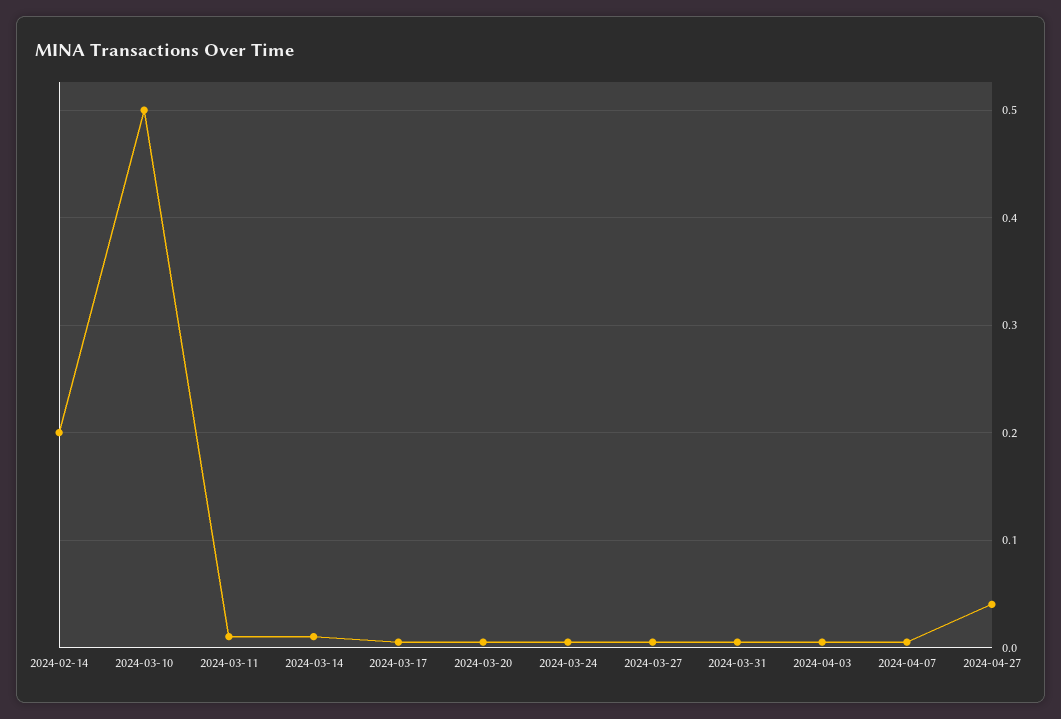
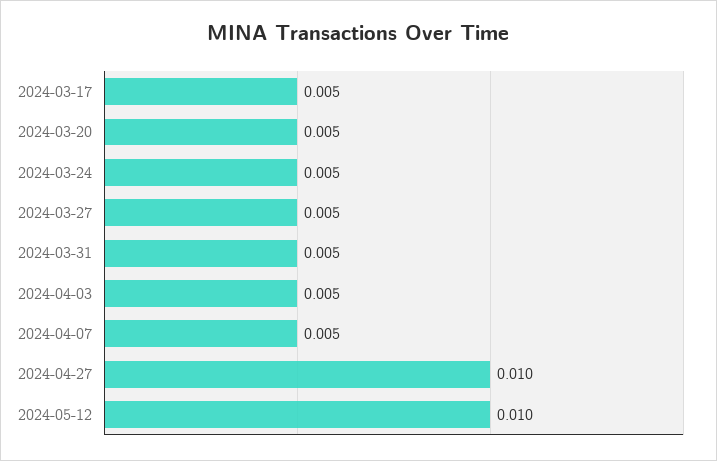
2024-02-14: 0.2 -> none
2024-03-10: 0.5 -> none
2024-03-11: 0.01 -> none
2024-03-14: 0.01 -> none
2024-04-27: 0.04 -> 0.01
2024-05-12: none -> 0.01

